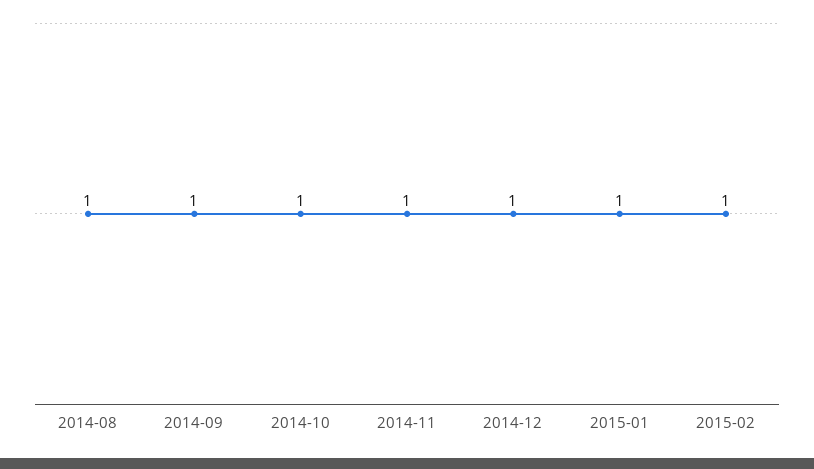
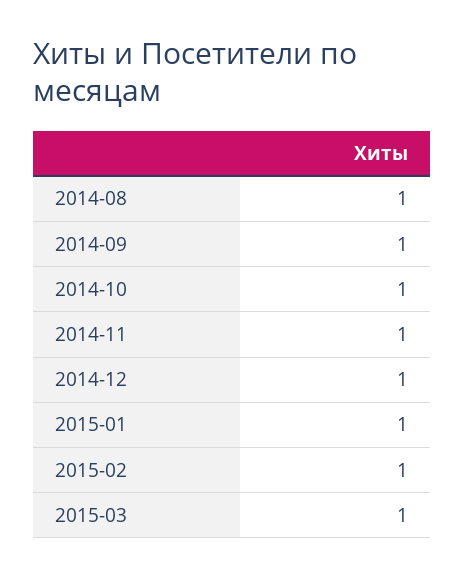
2015-03: none -> 1

